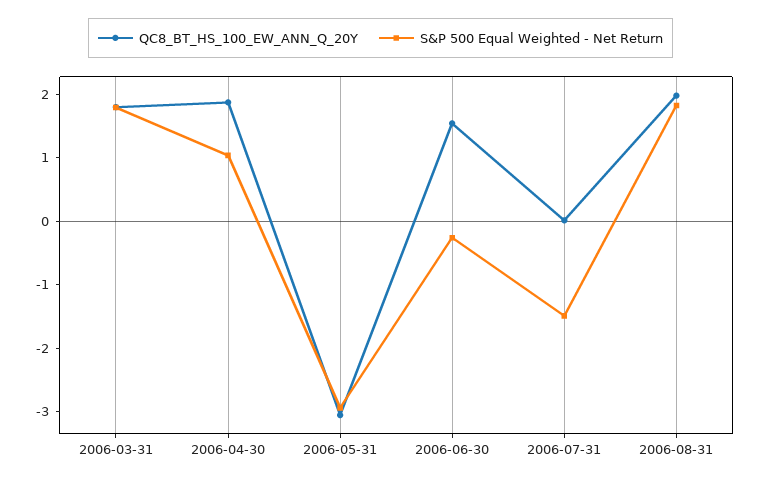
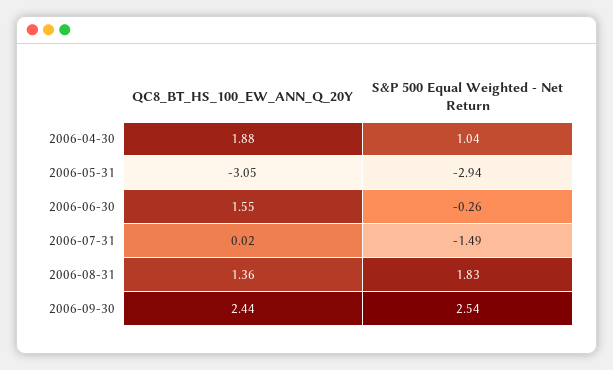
QC8_BT_HS_100_EW_ANN_Q_20Y, 2006-03-31: 1.8 -> none
S&P 500 Equal Weighted - Net Return, 2006-03-31: 1.8 -> none
QC8_BT_HS_100_EW_ANN_Q_20Y, 2006-08-31: 2 -> 1.36
QC8_BT_HS_100_EW_ANN_Q_20Y, 2006-09-30: none -> 2.44
S&P 500 Equal Weighted - Net Return, 2006-09-30: none -> 2.54

